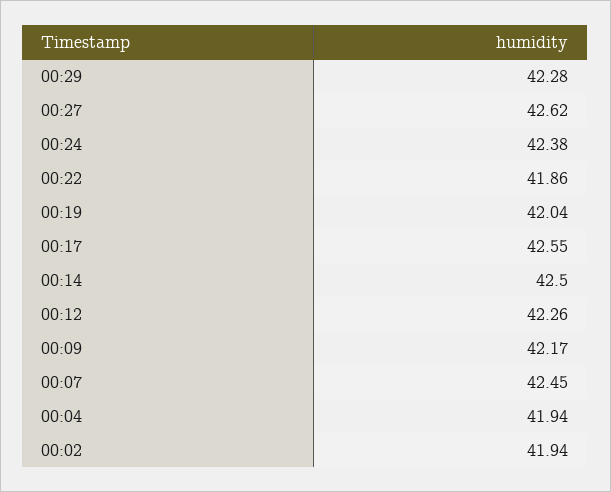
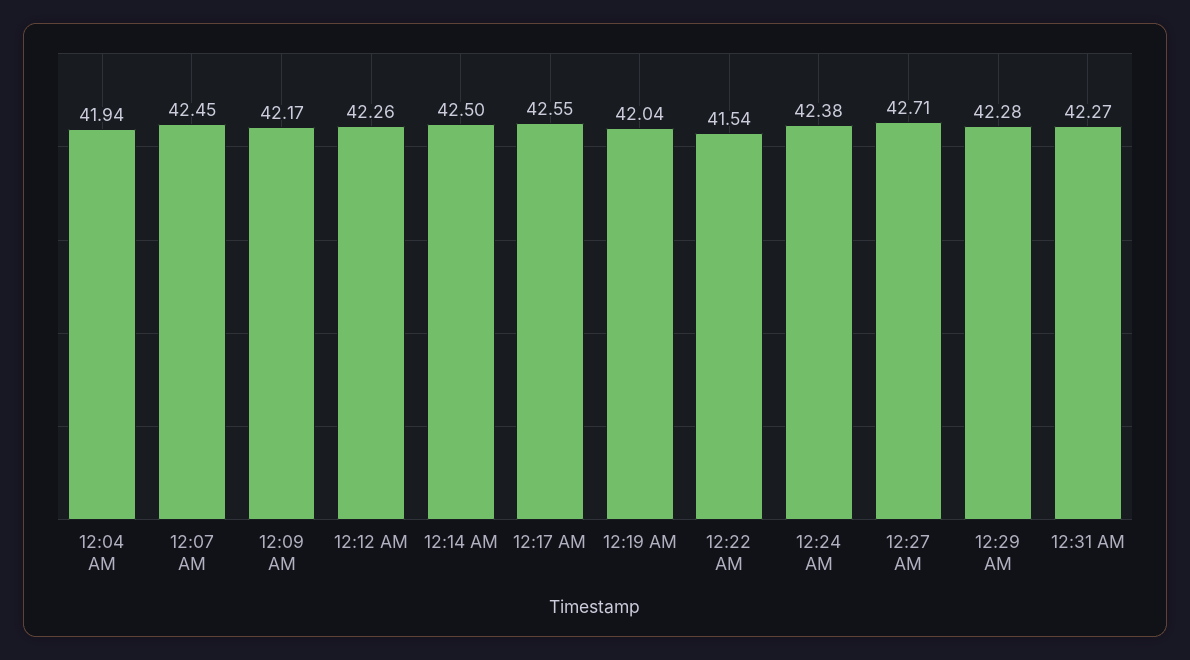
00:27: 42.62 -> 42.71
00:22: 41.86 -> 41.54
00:02: 41.94 -> none
12:31 AM: none -> 42.27

